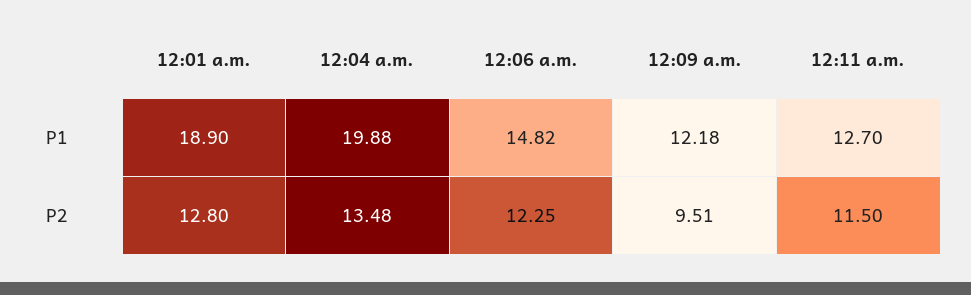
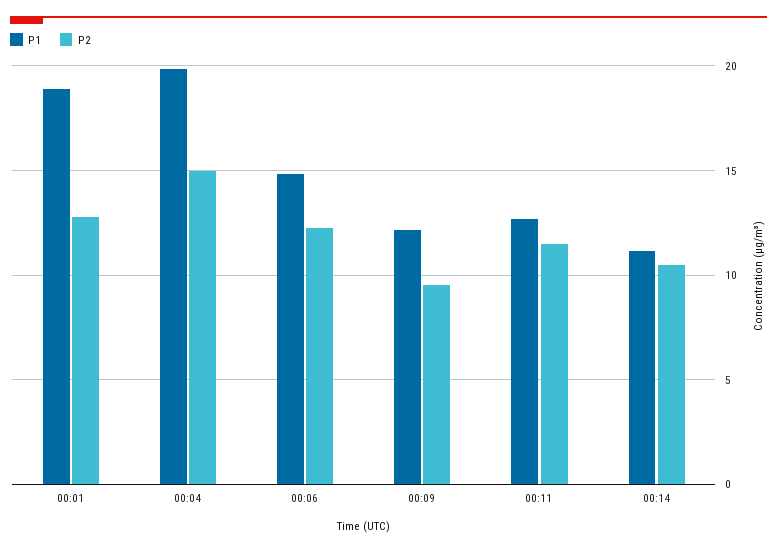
P2, 12:04 a.m.: 13.48 -> 15
P1, 00:14: none -> 11
P2, 00:14: none -> 10.5

